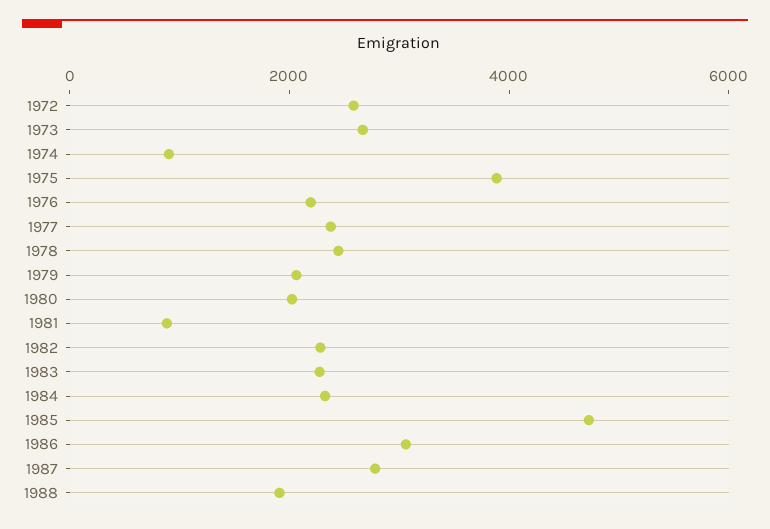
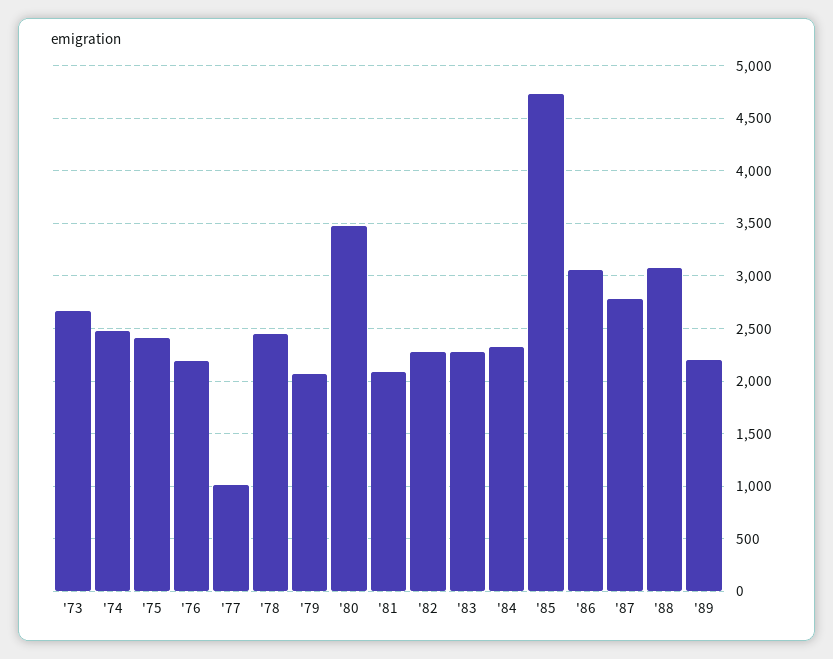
1972: 2500 -> none
1974: 1000 -> 2500
1975: 4000 -> 2400
1977: 2500 -> 1000
1980: 2000 -> 3500
1981: 1000 -> 2100
1988: 2000 -> 3100
'89: none -> 2200

